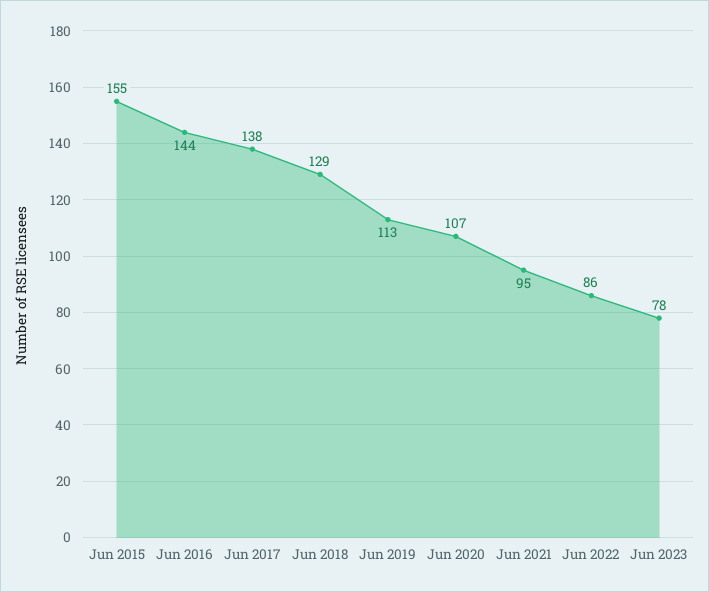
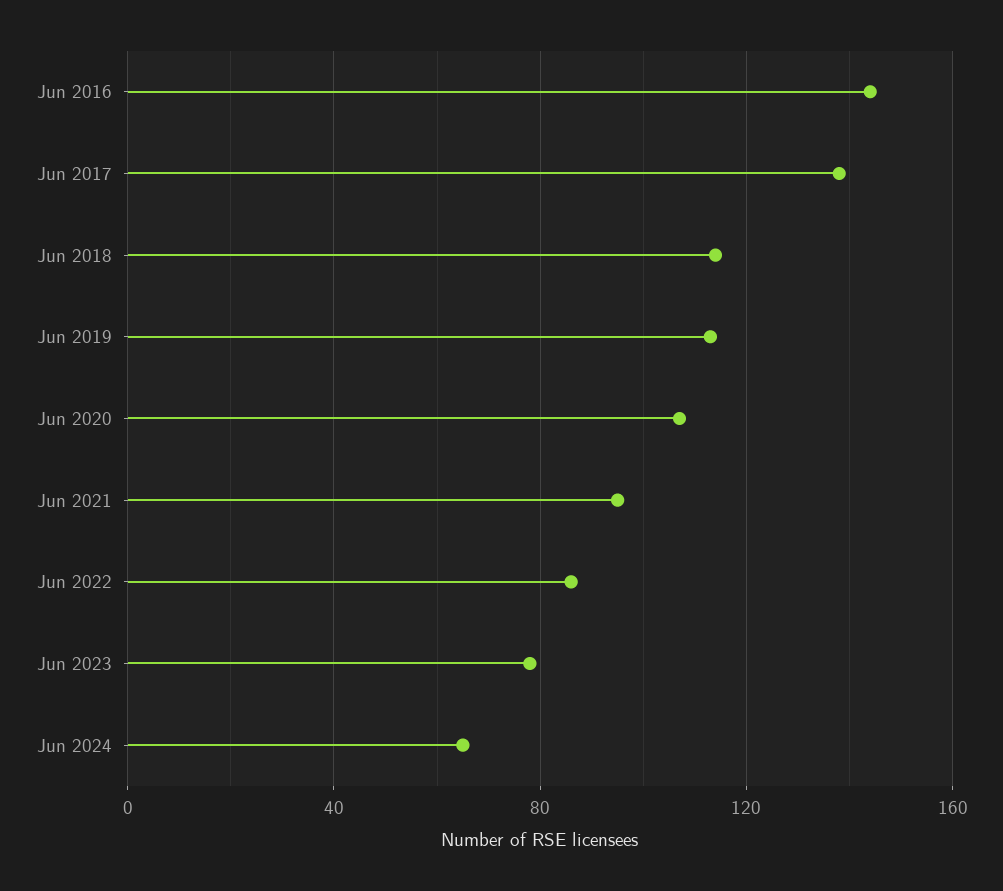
Jun 2015: 155 -> none
Jun 2018: 129 -> 115
Jun 2024: none -> 65

